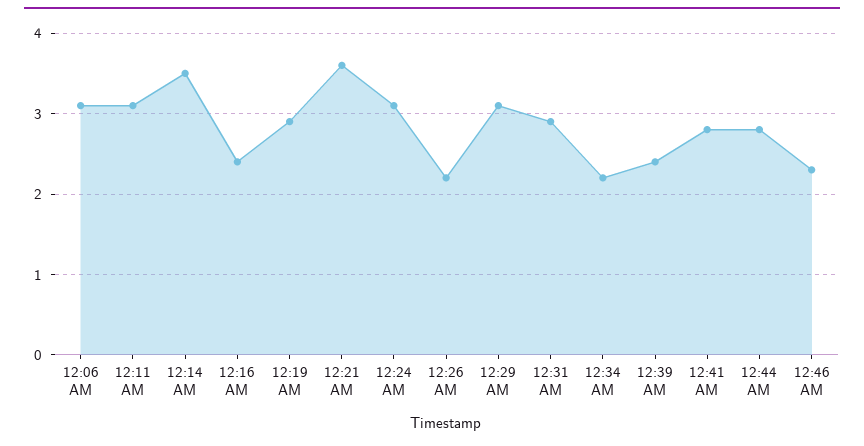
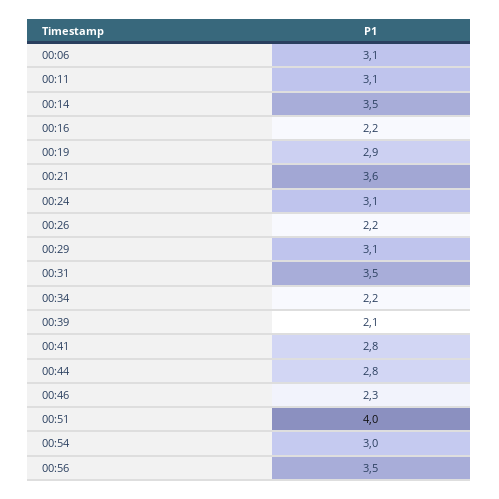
12:16 AM: 2.4 -> 2.2
12:31 AM: 2.9 -> 3.5
12:39 AM: 2.4 -> 2.1
00:51: none -> 4
00:54: none -> 3
00:56: none -> 3.5

